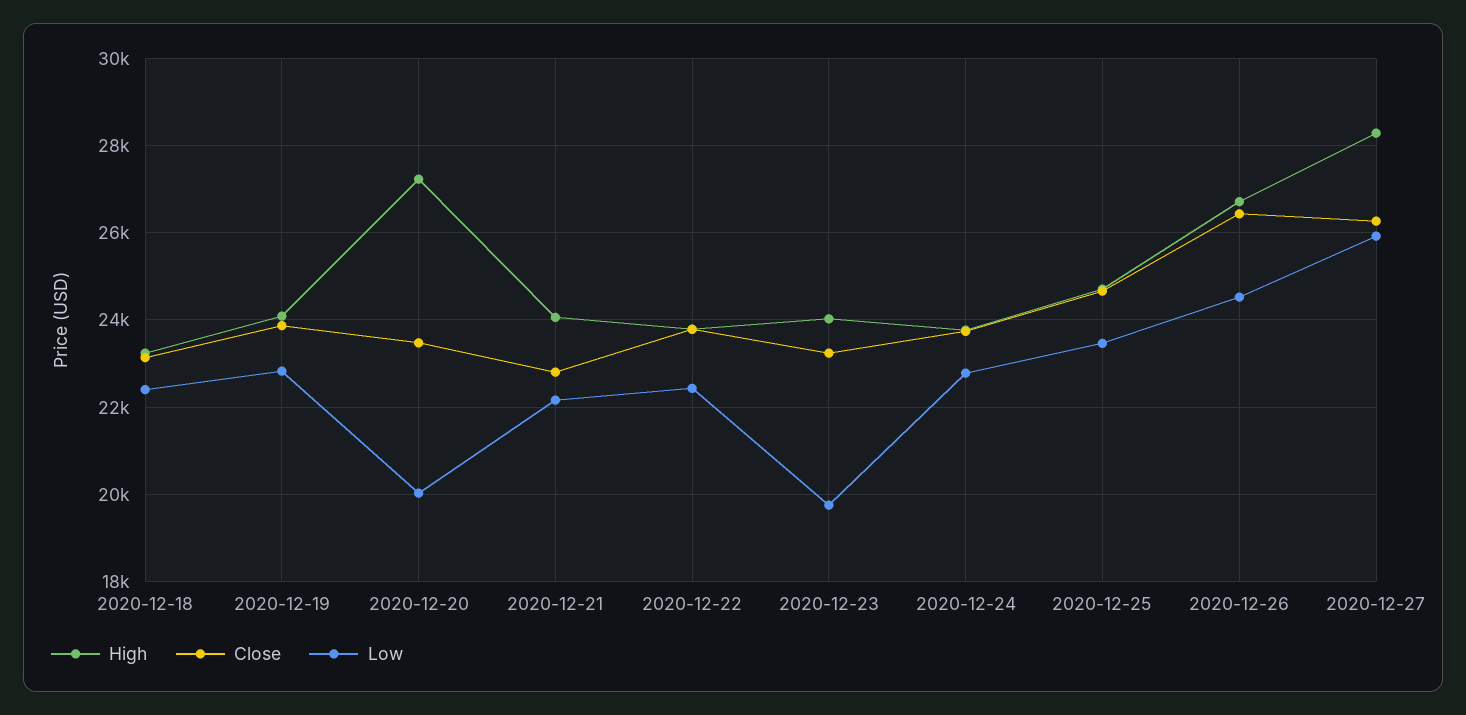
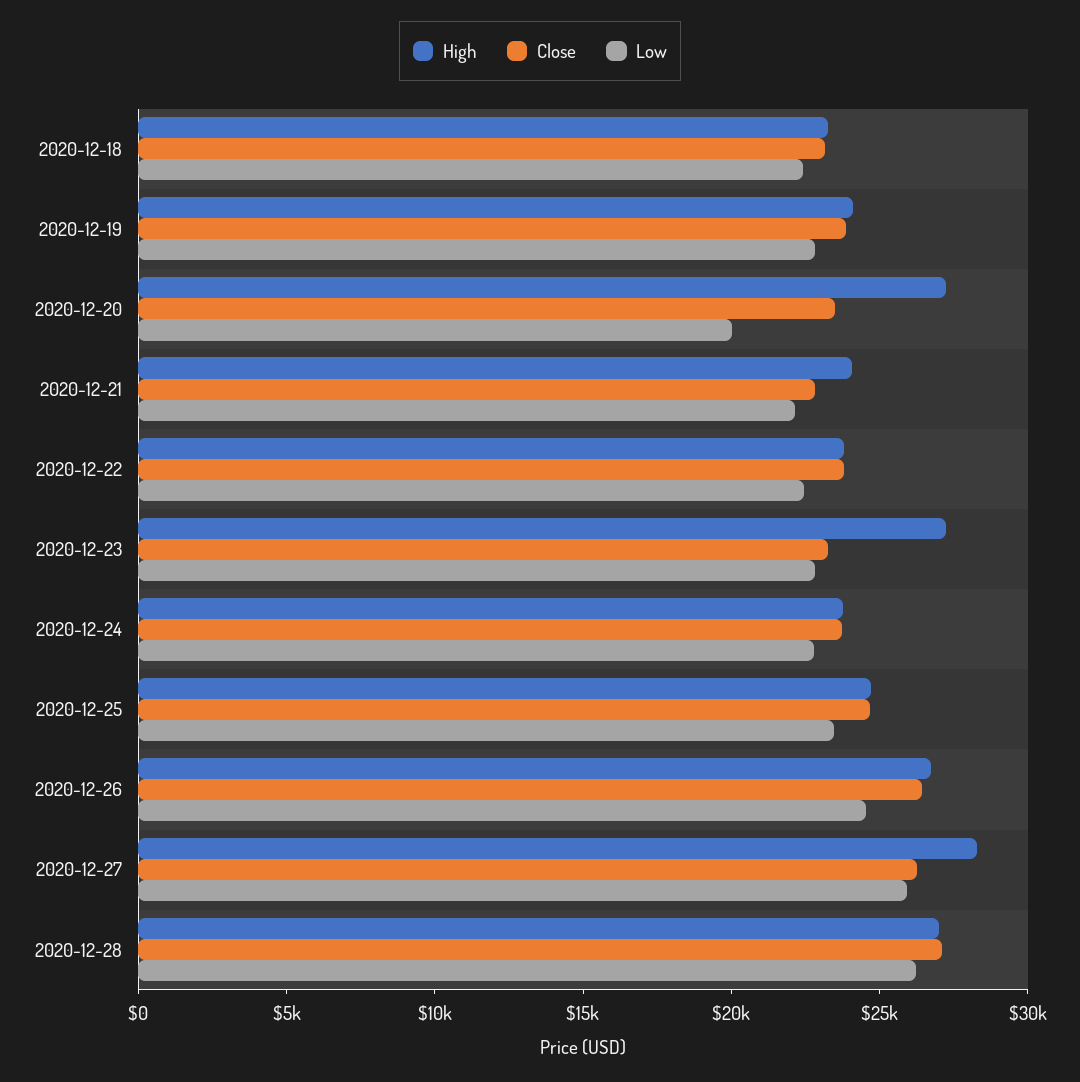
High, 2020-12-23: 24000 -> 27000
Low, 2020-12-23: 19800 -> 23000
High, 2020-12-28: none -> 27000
Close, 2020-12-28: none -> 27000
Low, 2020-12-28: none -> 26000

